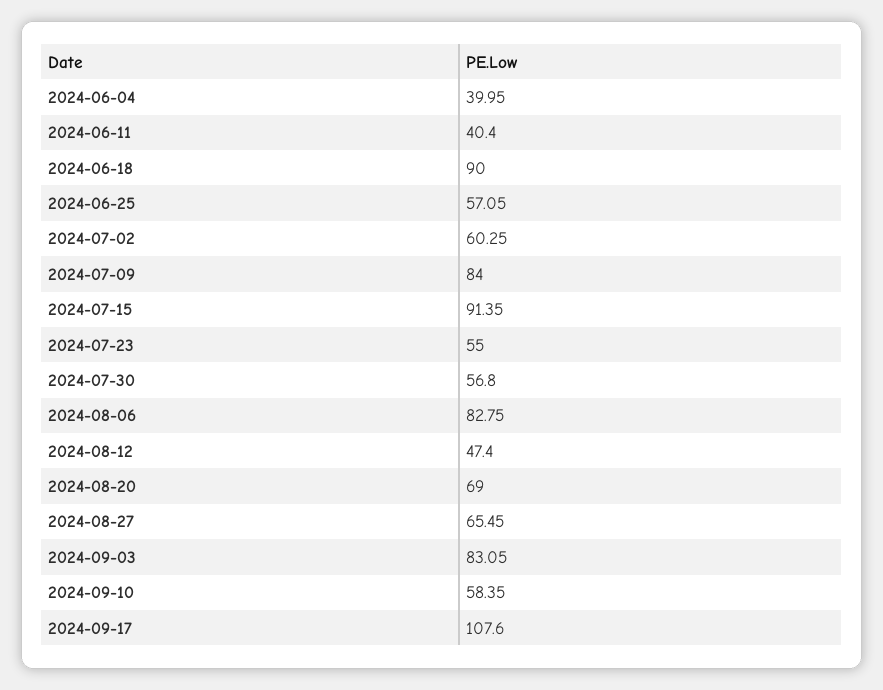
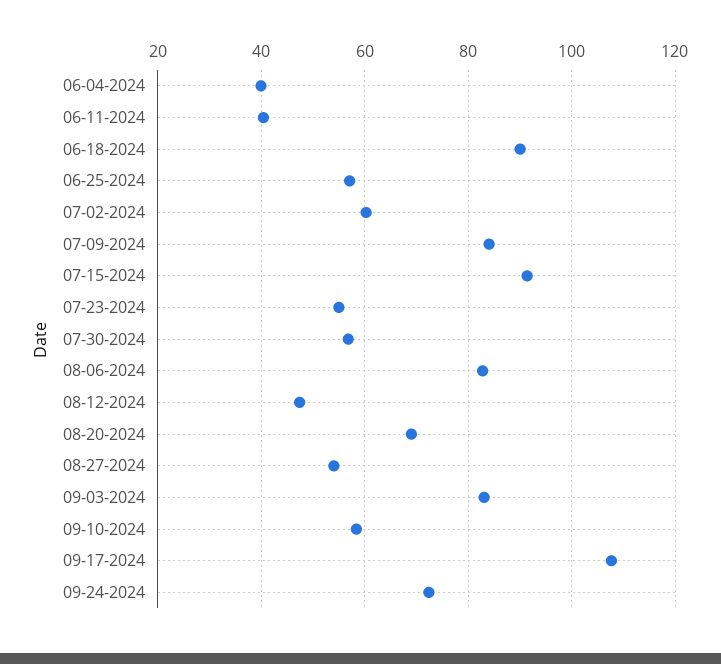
2024-08-27: 65.45 -> 54
09-24-2024: none -> 72

